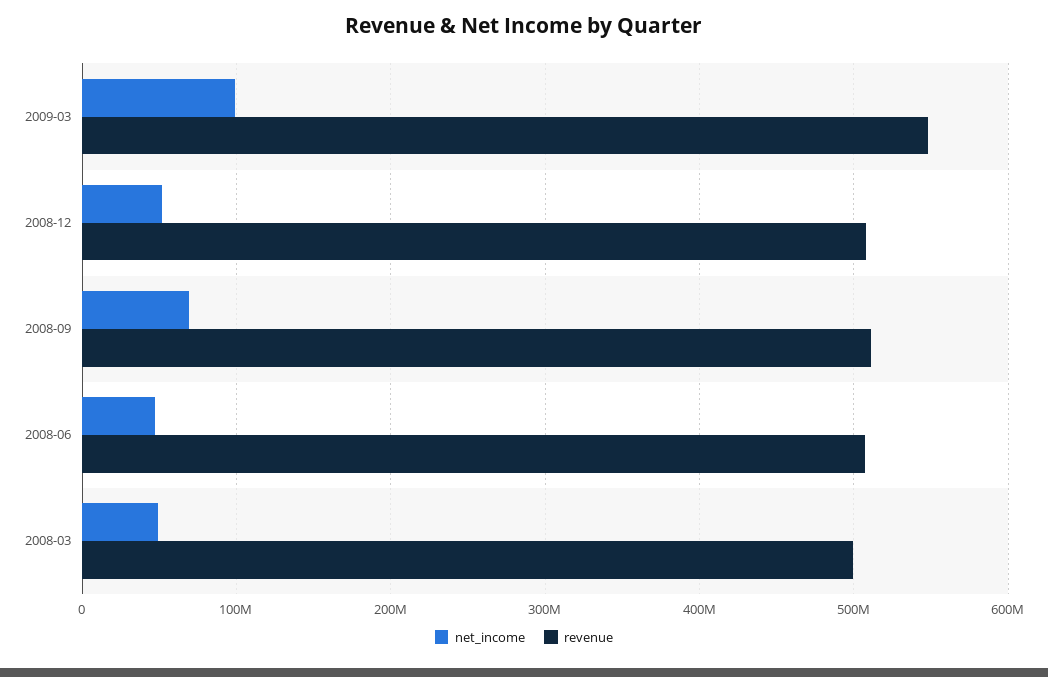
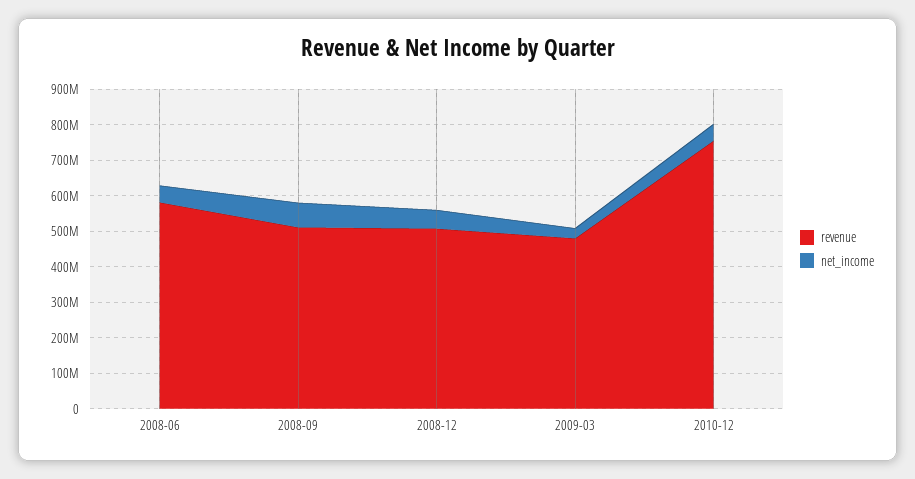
net_income, 2009-03: 100000000 -> 25000000
revenue, 2009-03: 550000000 -> 475000000
revenue, 2008-06: 510000000 -> 575000000
net_income, 2008-03: 50000000 -> none
revenue, 2008-03: 500000000 -> none
revenue, 2010-12: none -> 750000000
net_income, 2010-12: none -> 50000000

